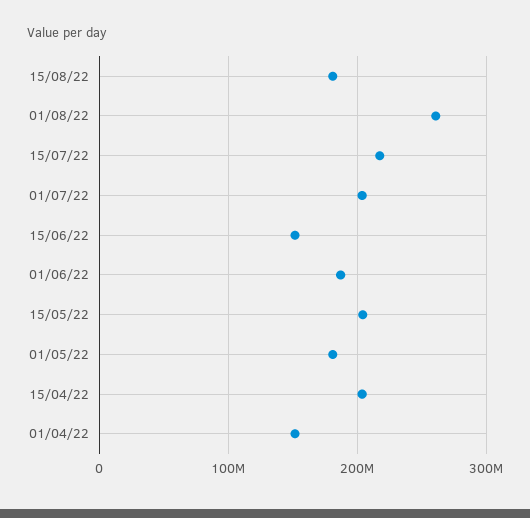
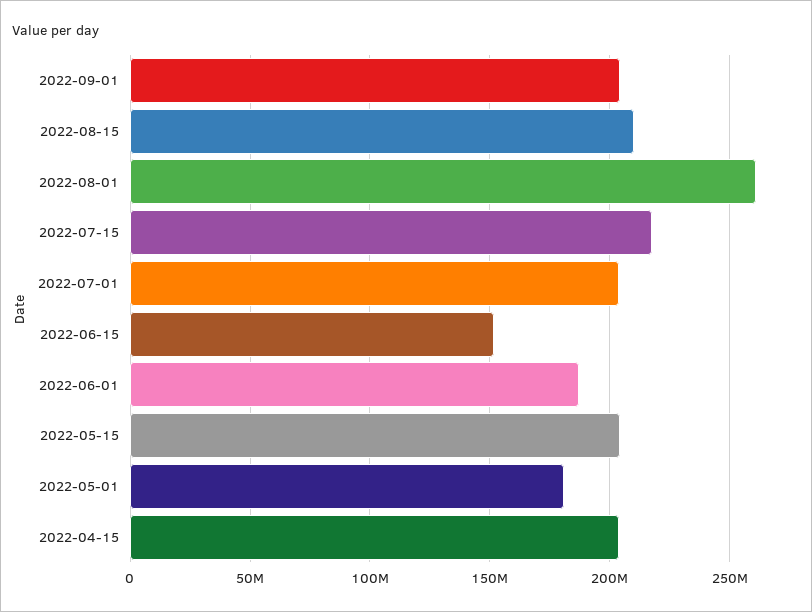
15/08/22: 180000000 -> 210000000
01/04/22: 150000000 -> none
2022-09-01: none -> 205000000

